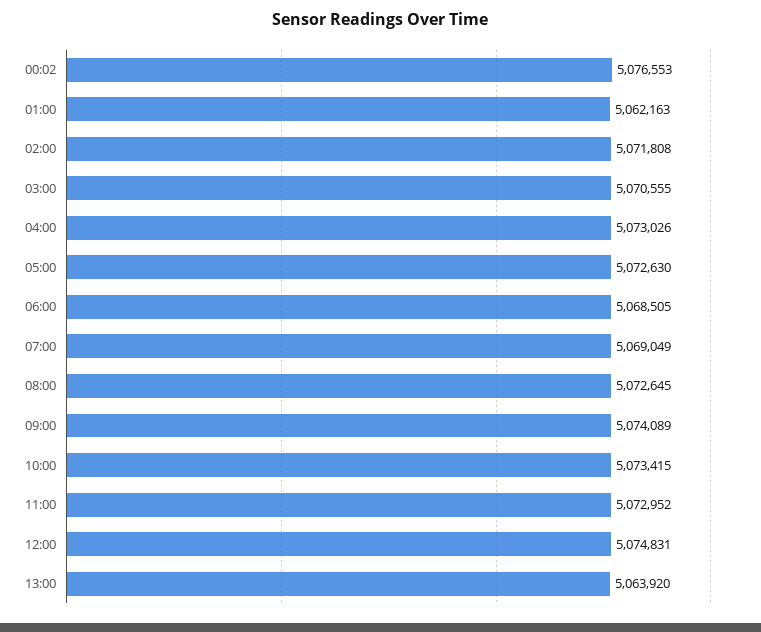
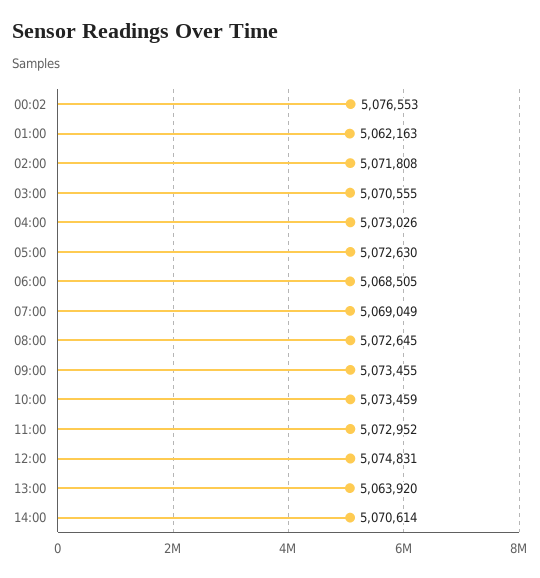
09:00: 5074089 -> 5073455
10:00: 5073415 -> 5073459
14:00: none -> 5070614

